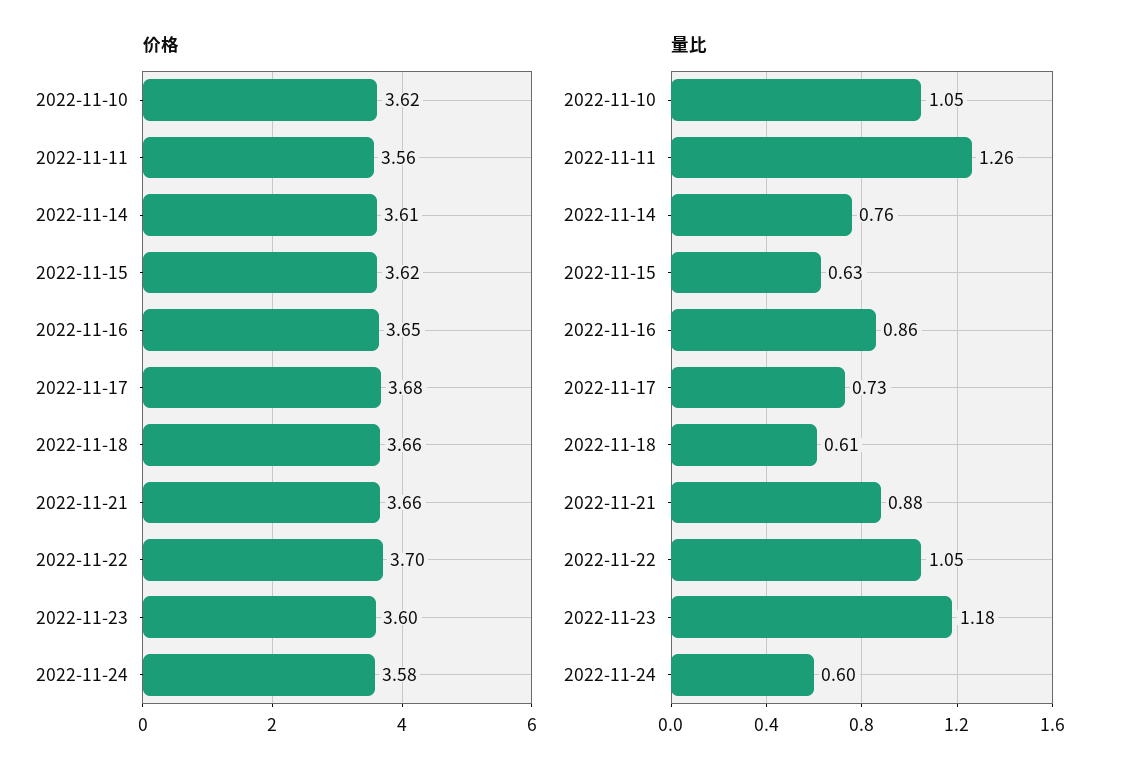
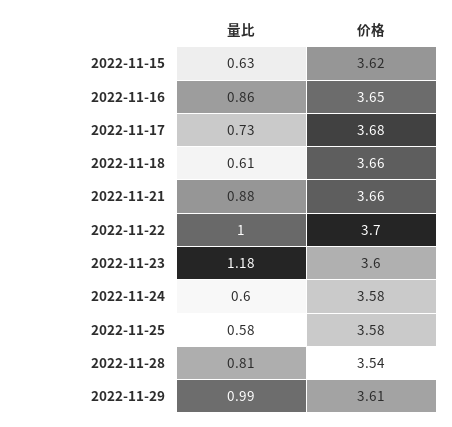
价格, 2022-11-10: 3.62 -> none
价格, 2022-11-11: 3.56 -> none
价格, 2022-11-14: 3.61 -> none
量比, 2022-11-10: 1.05 -> none
量比, 2022-11-11: 1.26 -> none
量比, 2022-11-14: 0.76 -> none
量比, 2022-11-22: 1.05 -> 1
量比, 2022-11-25: none -> 0.58
价格, 2022-11-25: none -> 3.58
量比, 2022-11-28: none -> 0.81
价格, 2022-11-28: none -> 3.54
量比, 2022-11-29: none -> 0.99
价格, 2022-11-29: none -> 3.61

